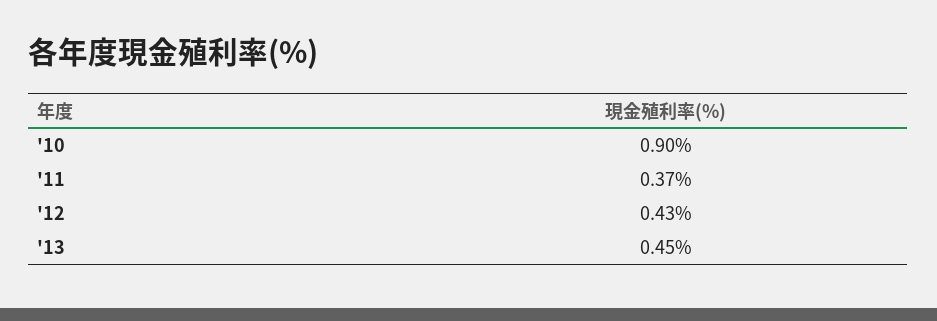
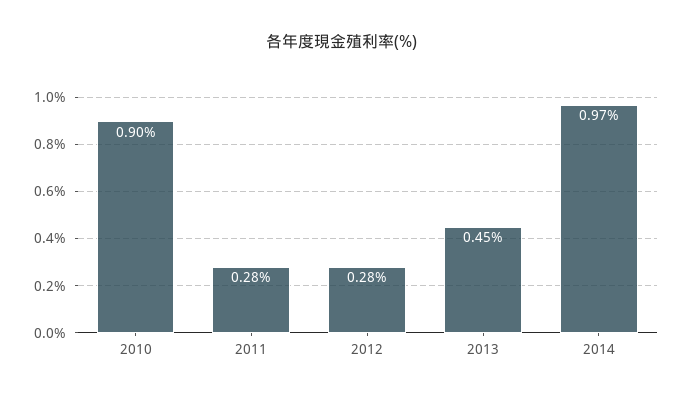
'11: 0.37 -> 0.28
'12: 0.43 -> 0.28
2014: none -> 0.97

